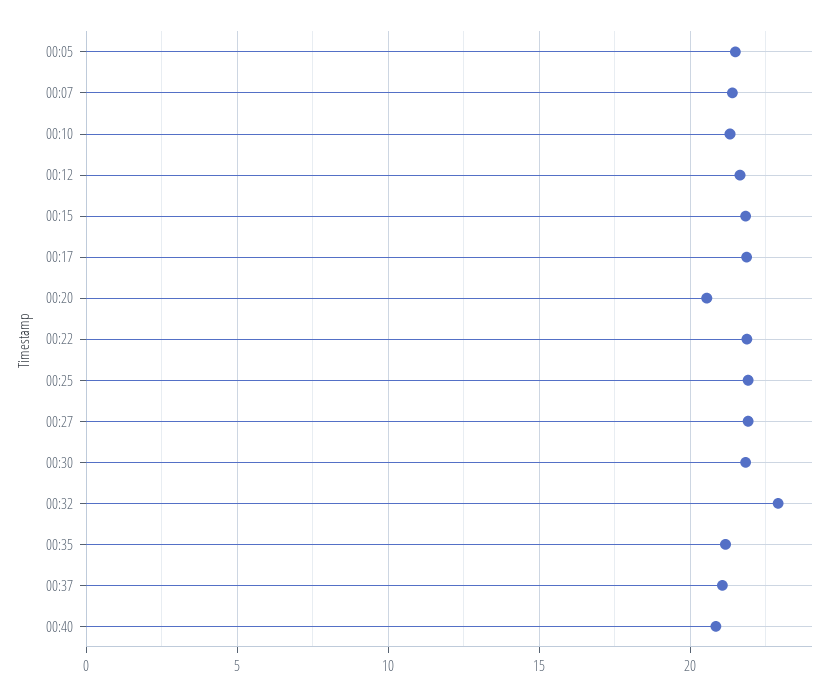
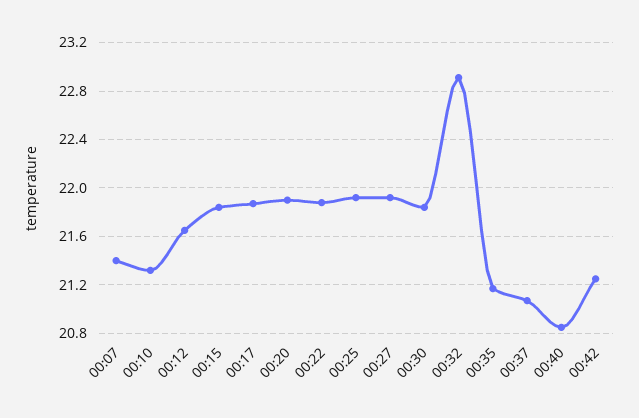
00:05: 21.5 -> none
00:20: 20.5 -> 21.9
00:42: none -> 21.25

